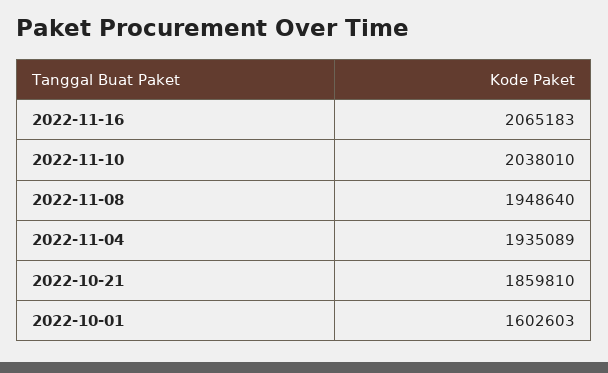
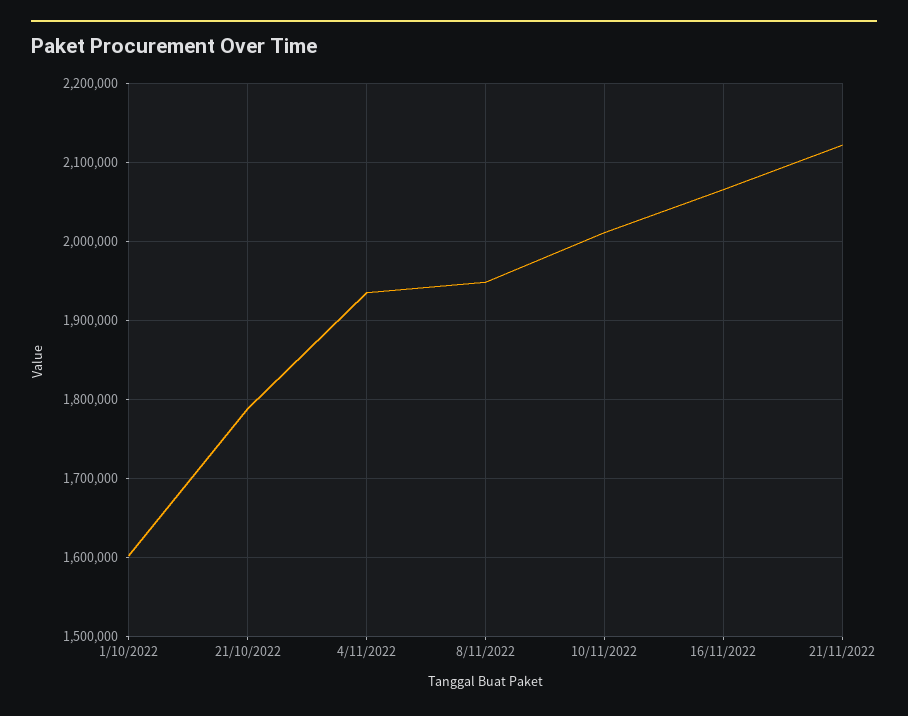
2022-11-10: 2038010 -> 2010000
2022-10-21: 1859810 -> 1790000
21/11/2022: none -> 2120000

